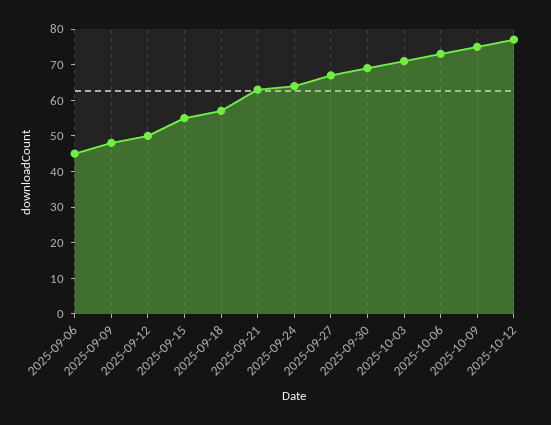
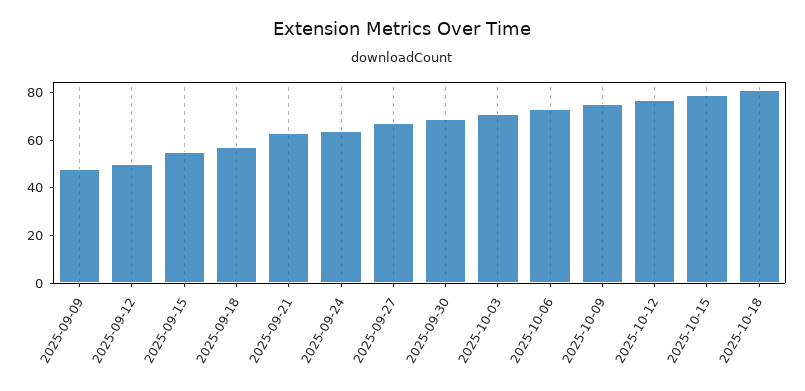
2025-09-06: 45 -> none
2025-10-15: none -> 80
2025-10-18: none -> 80

